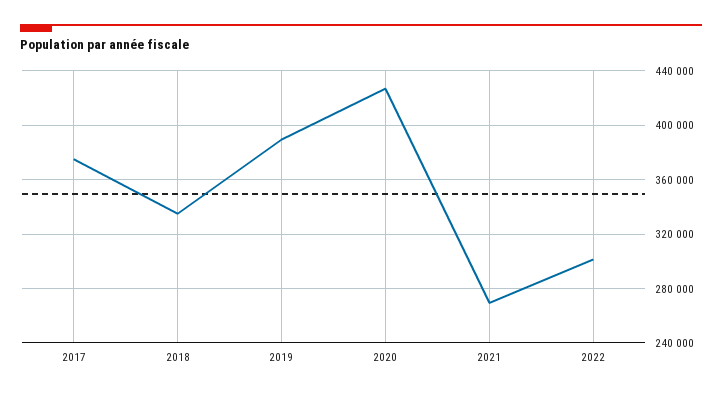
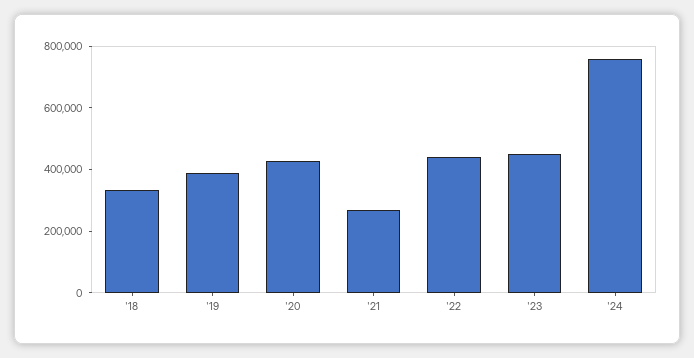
2017: 375000 -> none
2022: 300000 -> 450000
'23: none -> 450000
'24: none -> 750000

